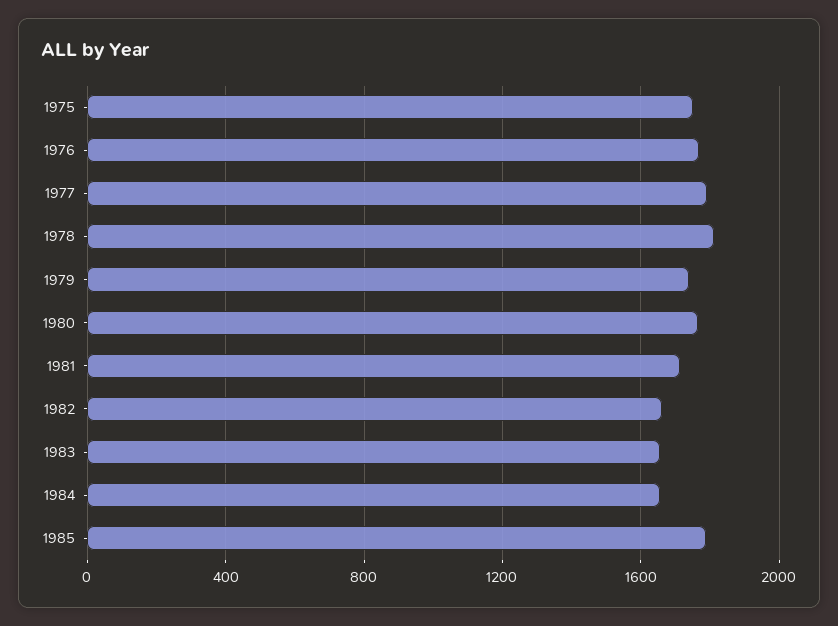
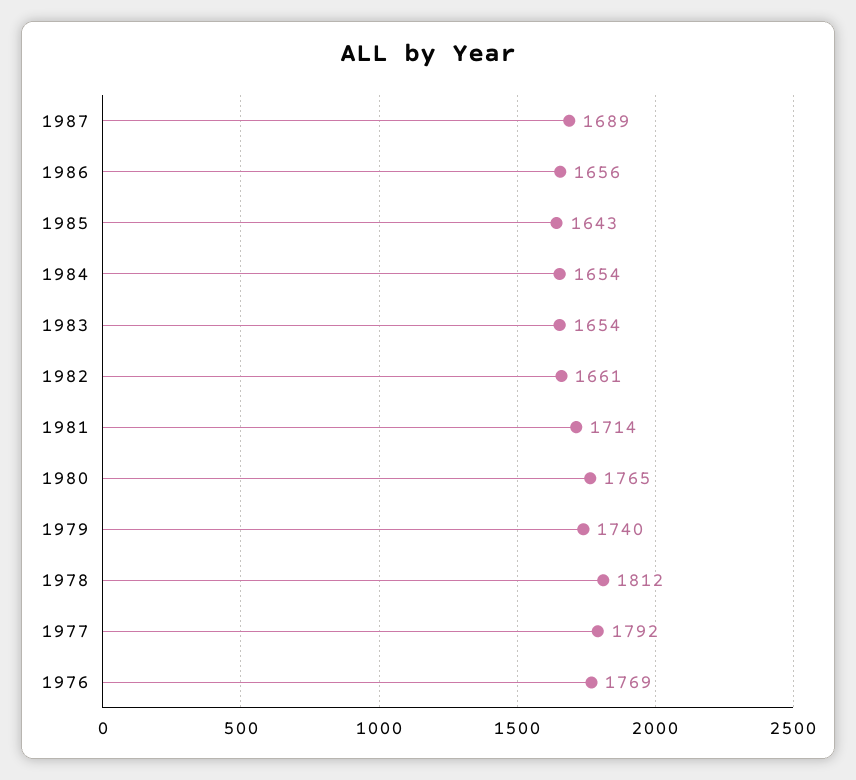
1975: 1750 -> none
1985: 1800 -> 1643
1987: none -> 1689
1986: none -> 1656

